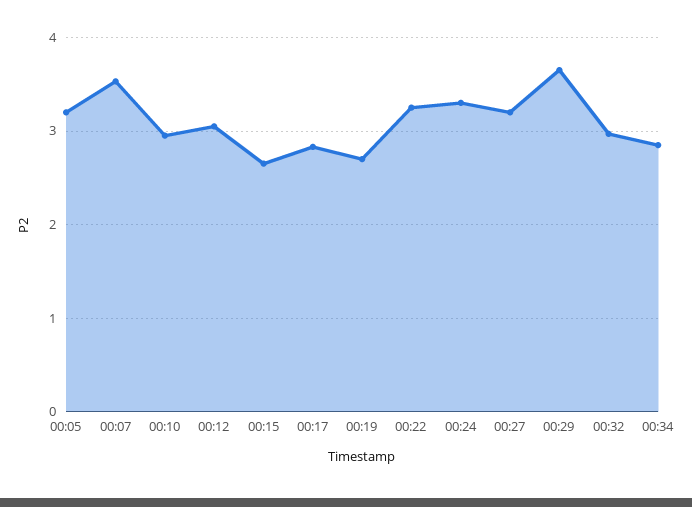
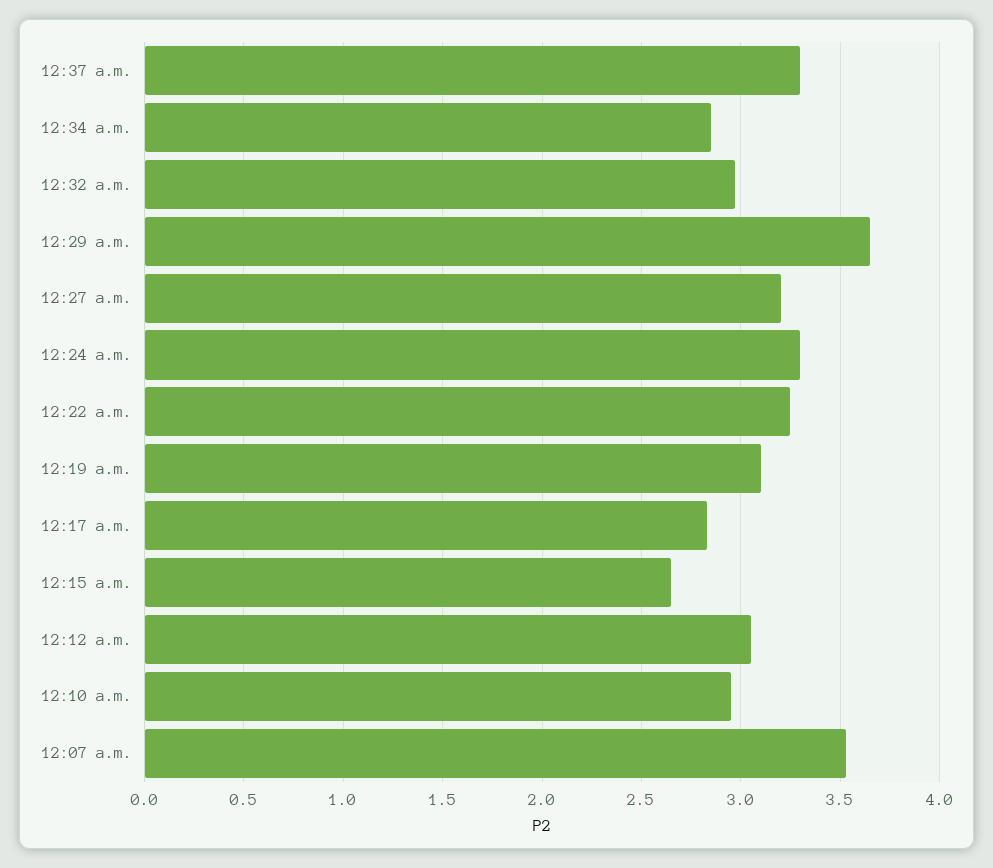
00:05: 3.2 -> none
00:19: 2.7 -> 3.1
12:37 a.m.: none -> 3.3

